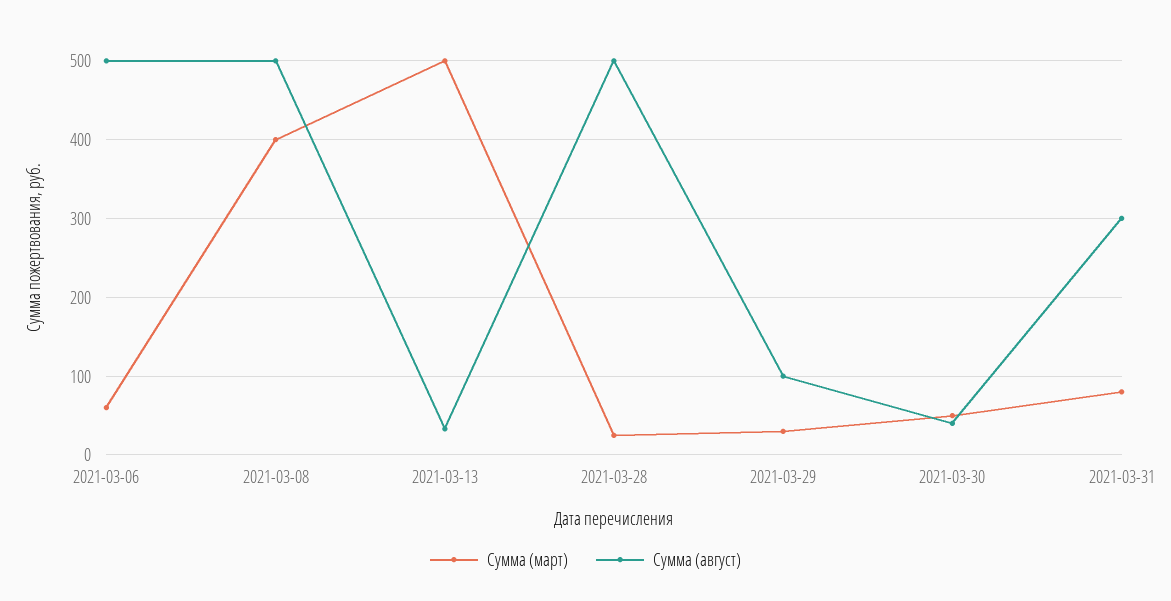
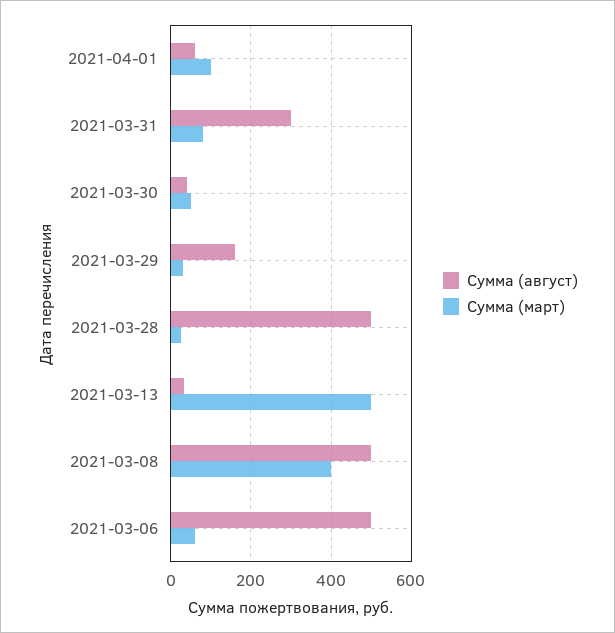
Сумма (август), 2021-03-29: 100 -> 160
Сумма (август), 2021-04-01: none -> 60
Сумма (март), 2021-04-01: none -> 100

